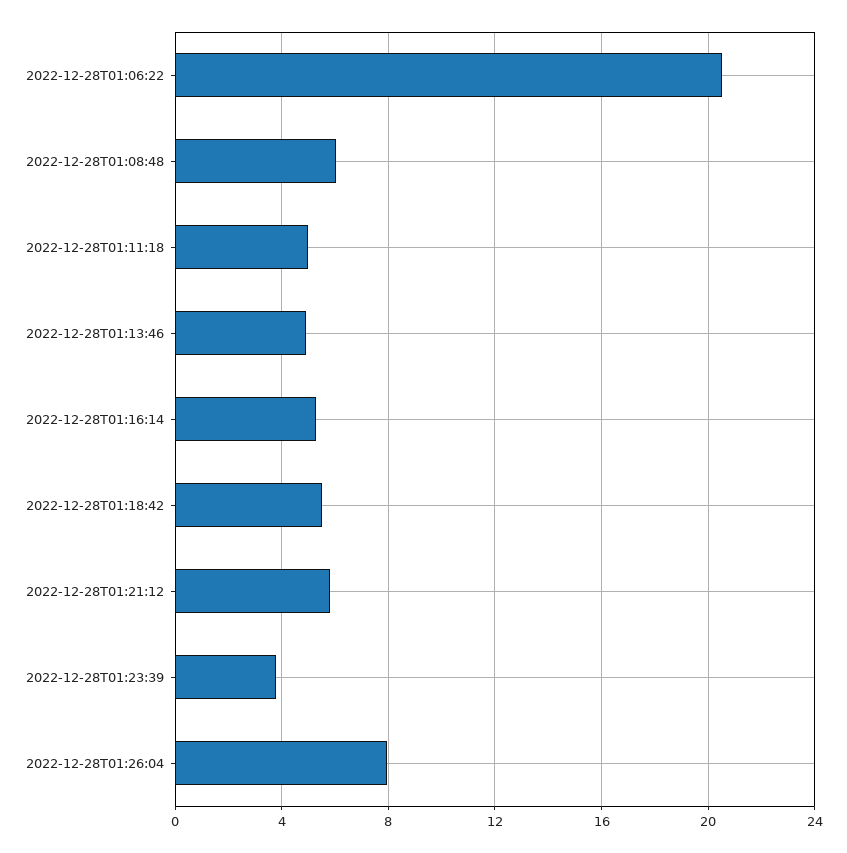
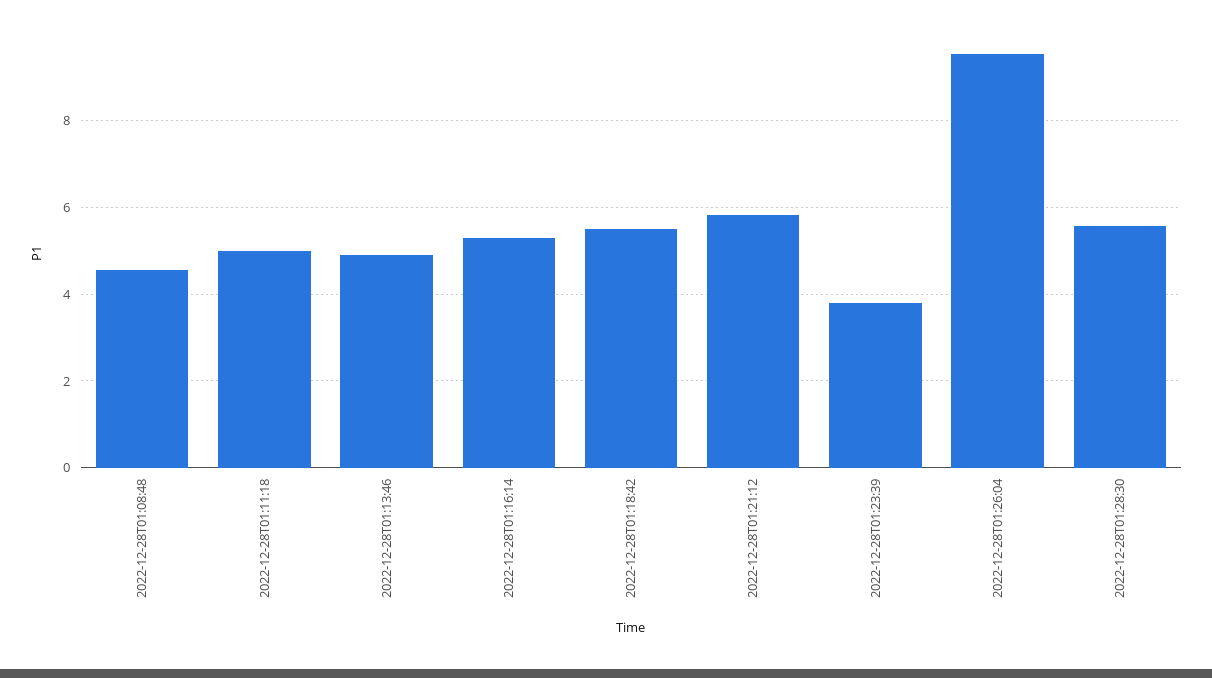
2022-12-28T01:06:22: 20.5 -> none
2022-12-28T01:08:48: 6 -> 4.6
2022-12-28T01:26:04: 8 -> 9.6
2022-12-28T01:28:30: none -> 5.6

